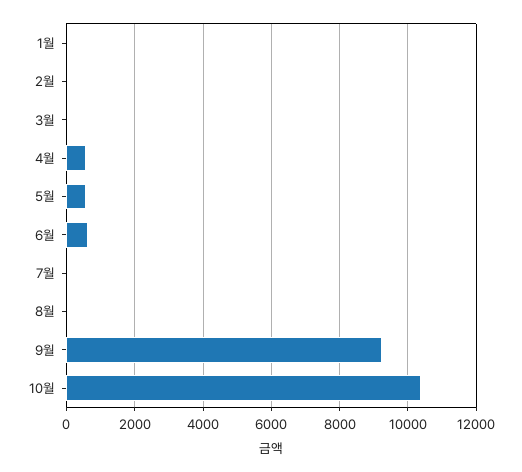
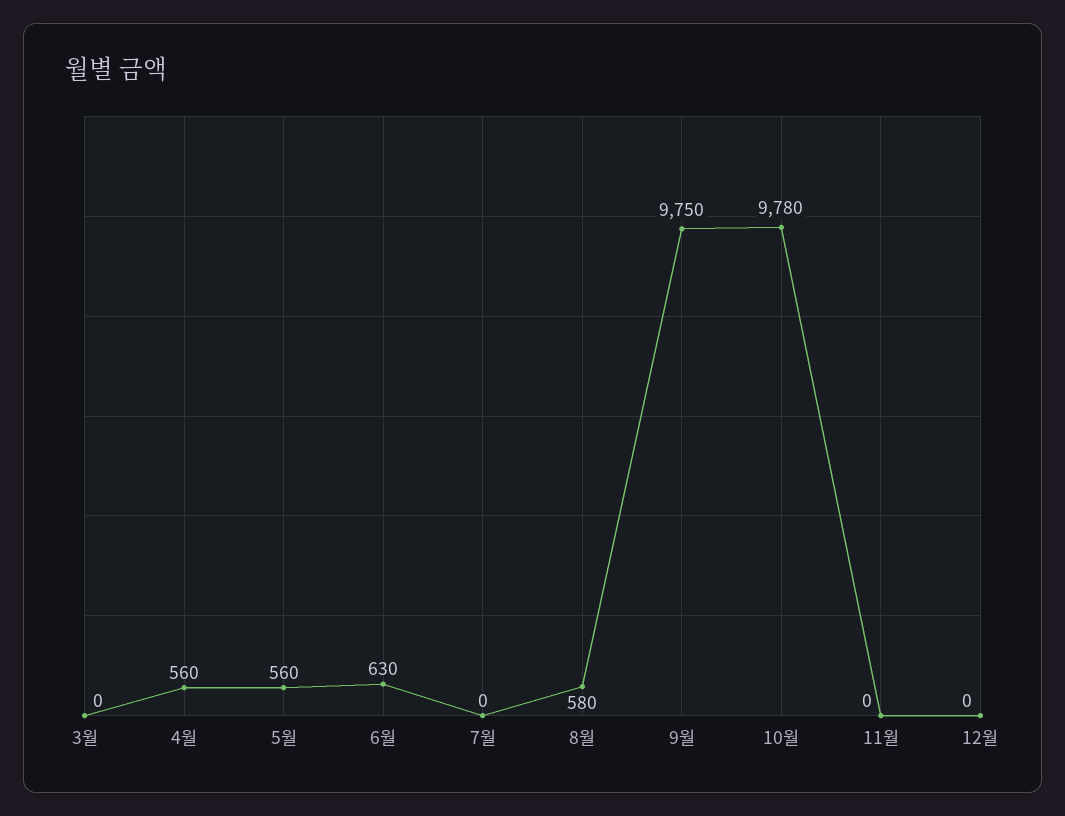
1월: 0 -> none
2월: 0 -> none
8월: 0 -> 580
9월: 9200 -> 9750
10월: 10400 -> 9780
11월: none -> 0
12월: none -> 0

